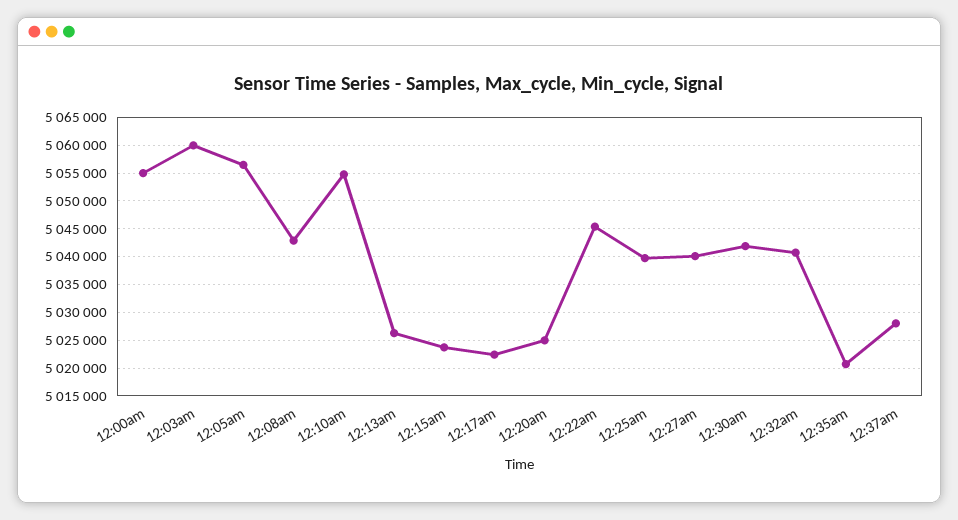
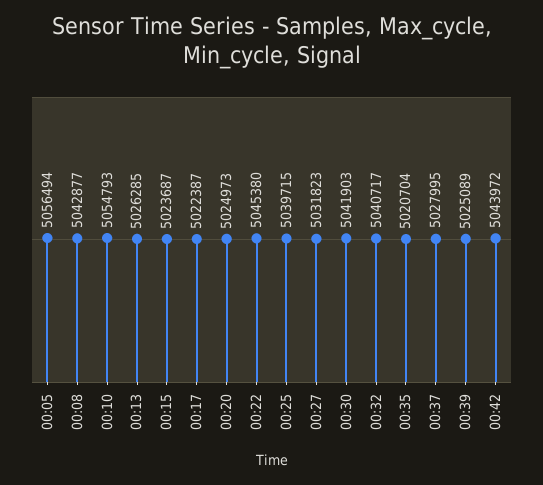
12:00am: 5055000 -> none
12:03am: 5060000 -> none
12:27am: 5040000 -> 5031823
00:39: none -> 5025089
00:42: none -> 5043972

